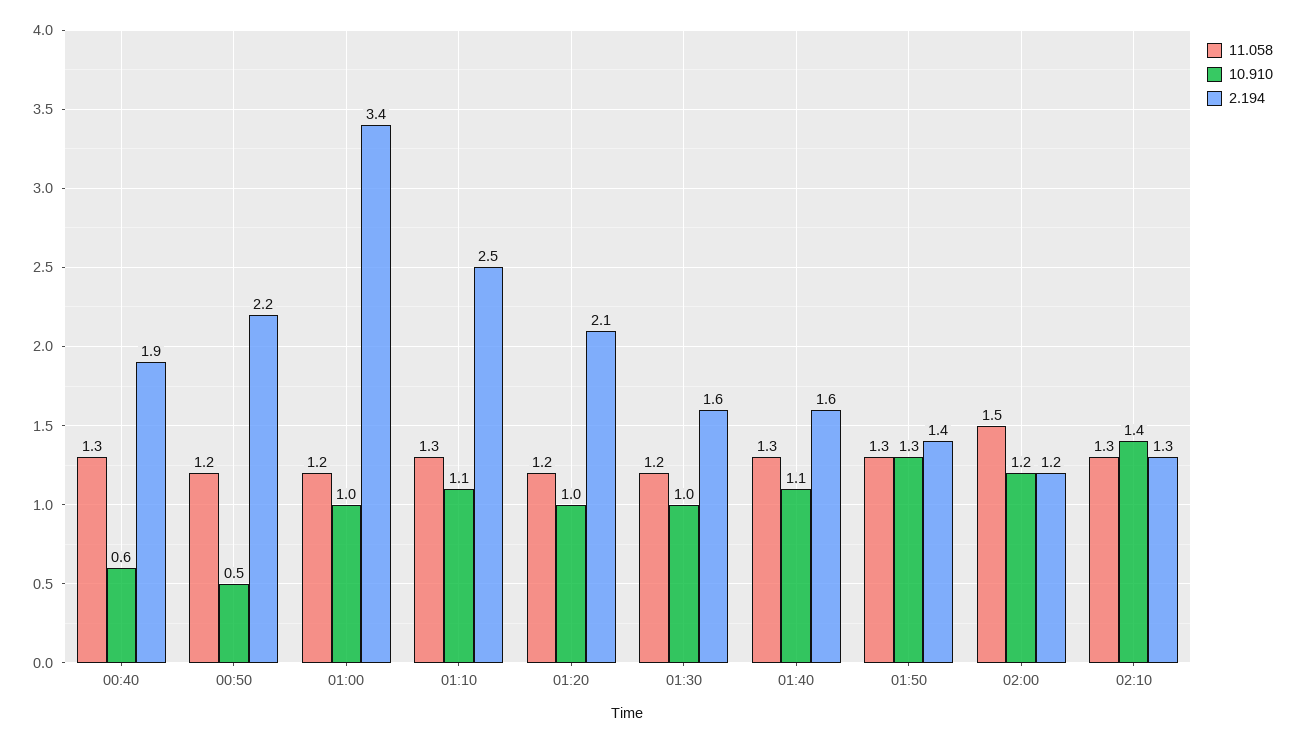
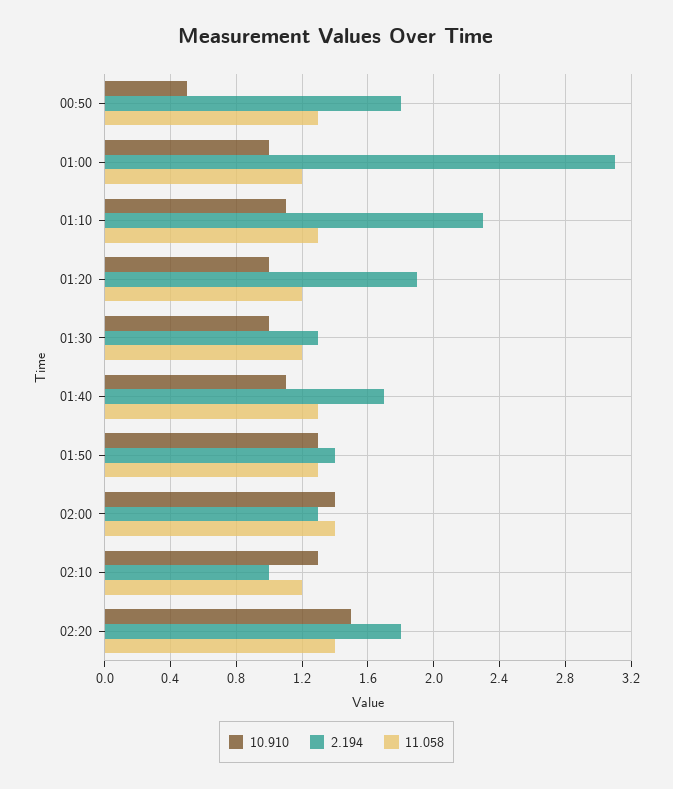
11.058, 00:40: 1.3 -> none
10.910, 00:40: 0.6 -> none
2.194, 00:40: 1.9 -> none
11.058, 00:50: 1.2 -> 1.3
2.194, 00:50: 2.2 -> 1.8
2.194, 01:00: 3.4 -> 3.1
2.194, 01:10: 2.5 -> 2.3
2.194, 01:20: 2.1 -> 1.9
2.194, 01:30: 1.6 -> 1.3
2.194, 01:40: 1.6 -> 1.7
11.058, 02:00: 1.5 -> 1.4
10.910, 02:00: 1.2 -> 1.4
2.194, 02:00: 1.2 -> 1.3
11.058, 02:10: 1.3 -> 1.2
10.910, 02:10: 1.4 -> 1.3
2.194, 02:10: 1.3 -> 1
10.910, 02:20: none -> 1.5
2.194, 02:20: none -> 1.8
11.058, 02:20: none -> 1.4

